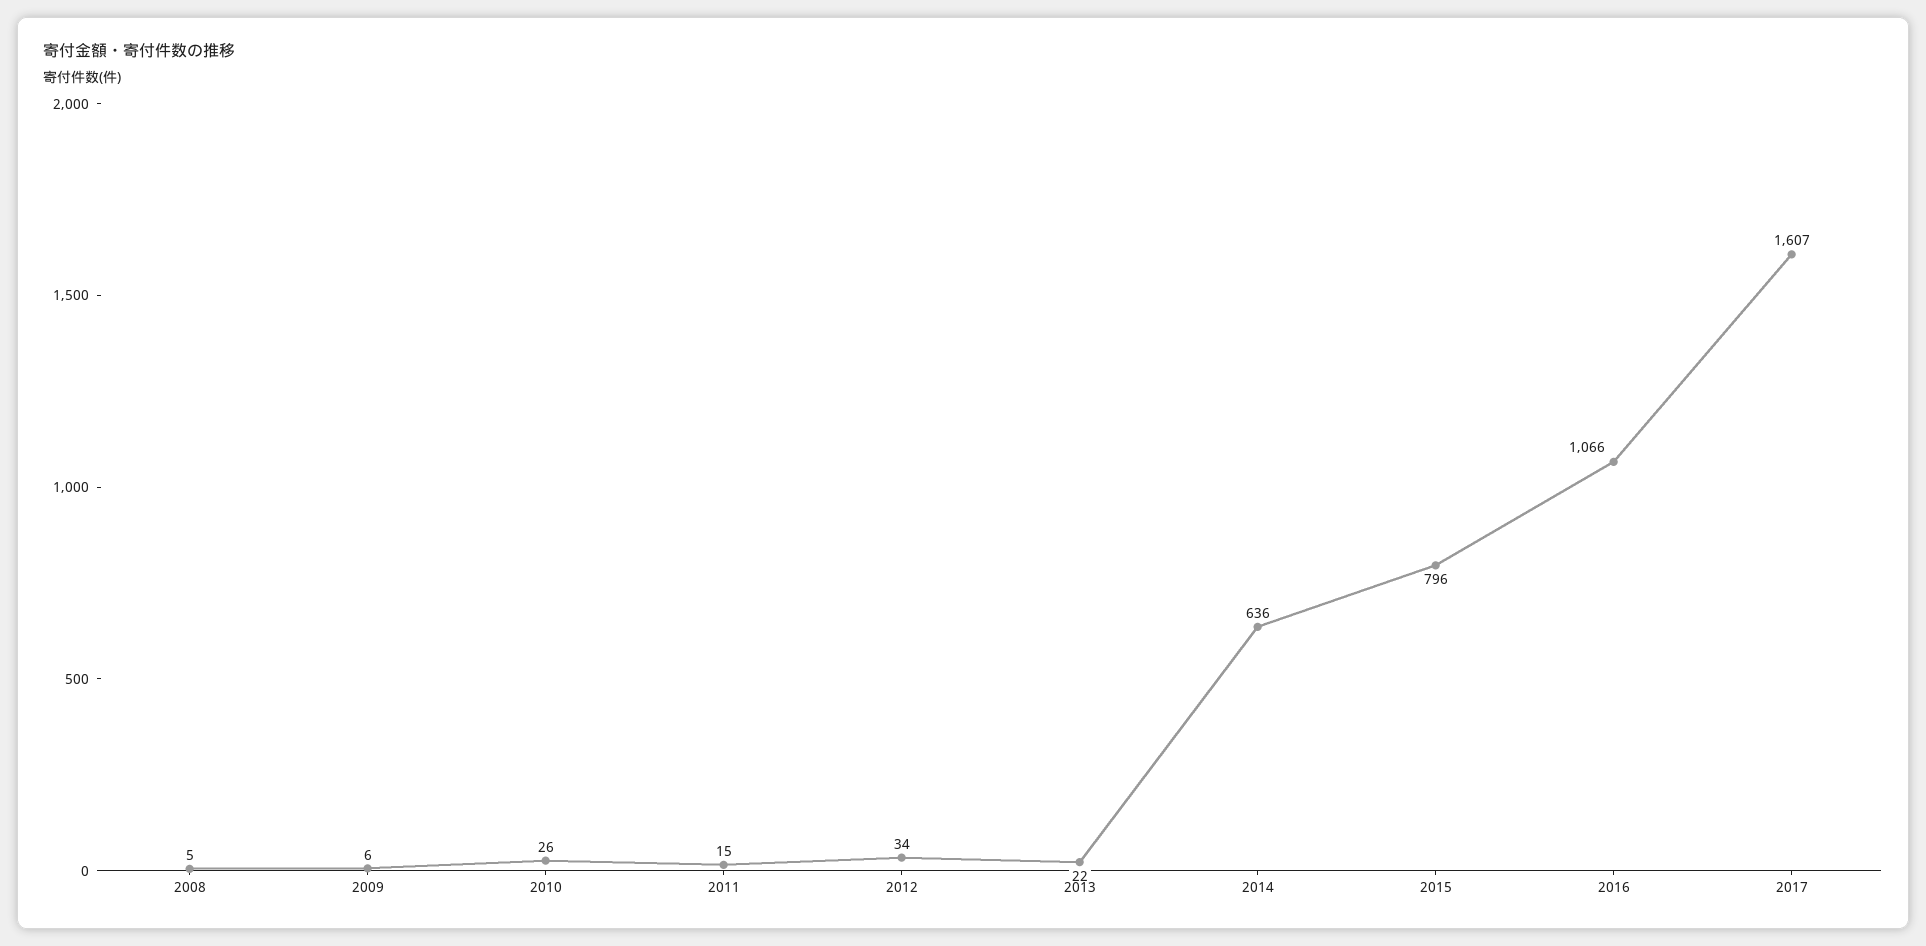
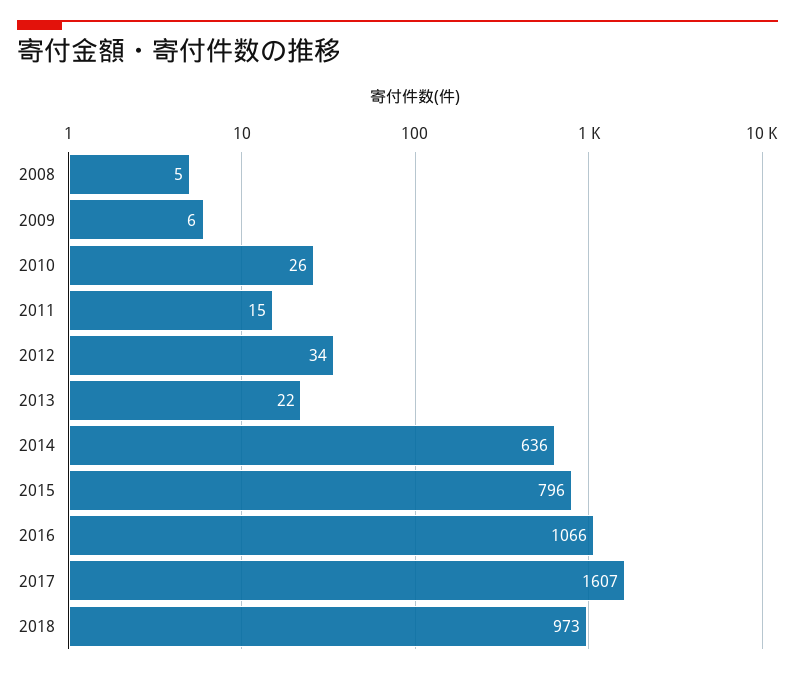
2018: none -> 973

